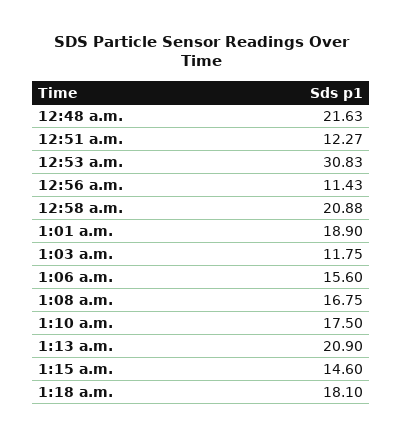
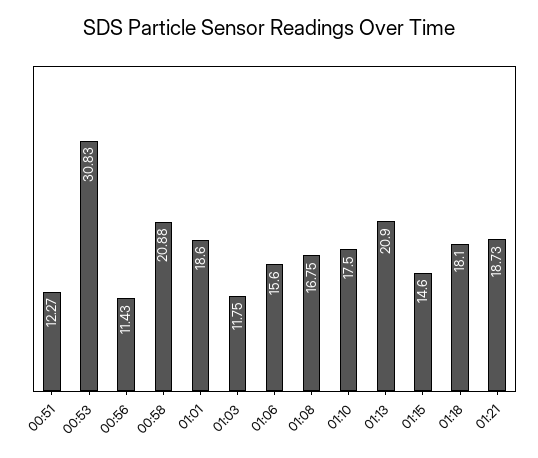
12:48 a.m.: 21.63 -> none
1:01 a.m.: 18.9 -> 18.6
01:21: none -> 18.73

